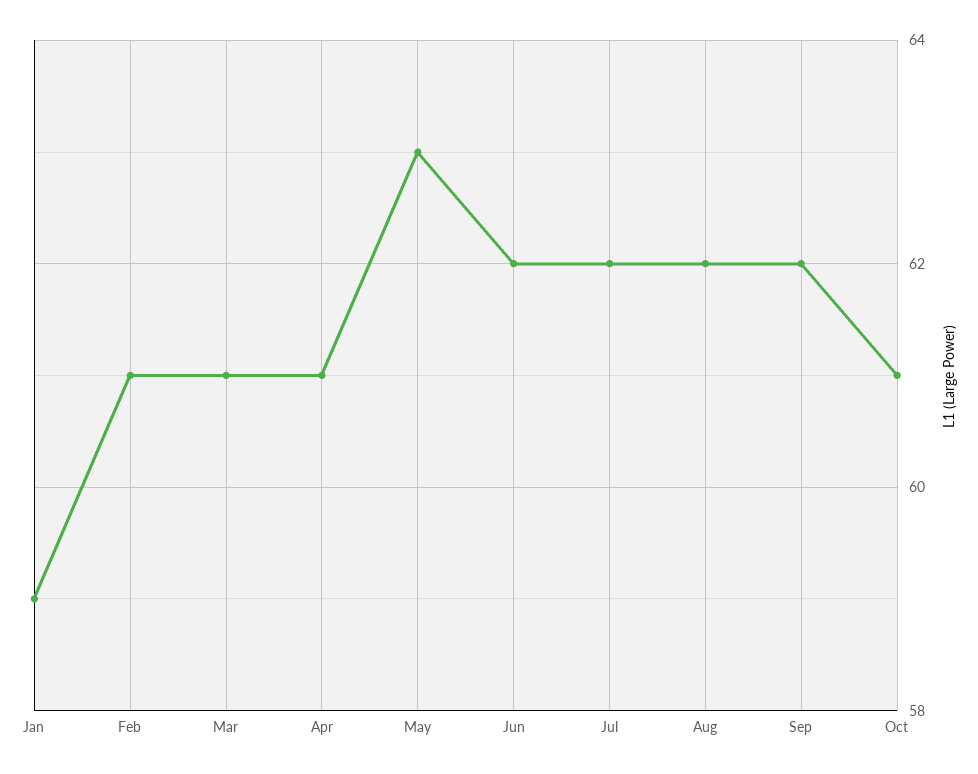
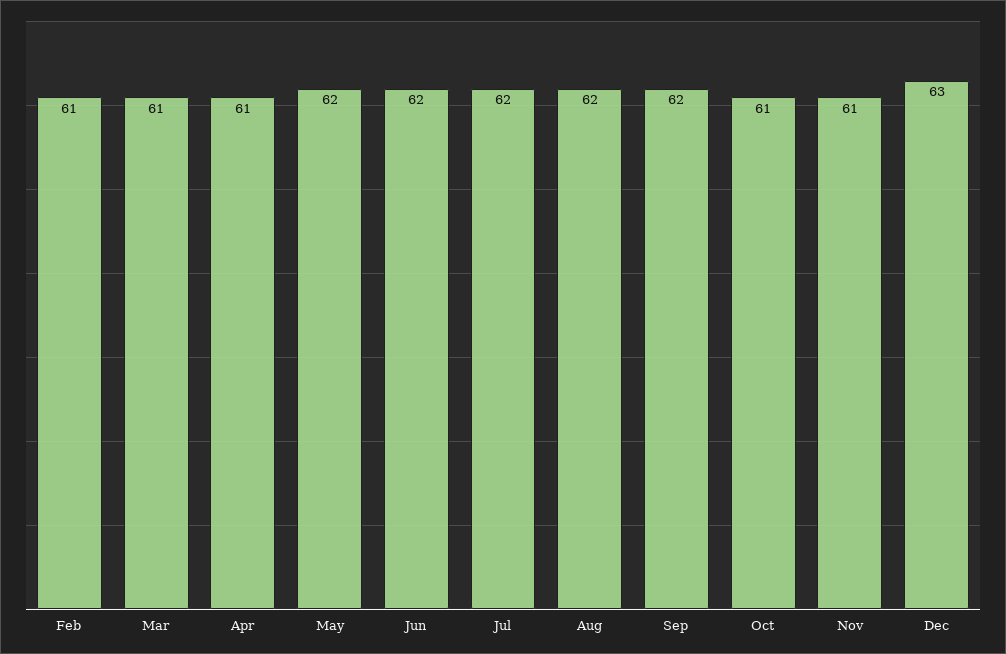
Jan: 59 -> none
May: 63 -> 62
Nov: none -> 61
Dec: none -> 63

